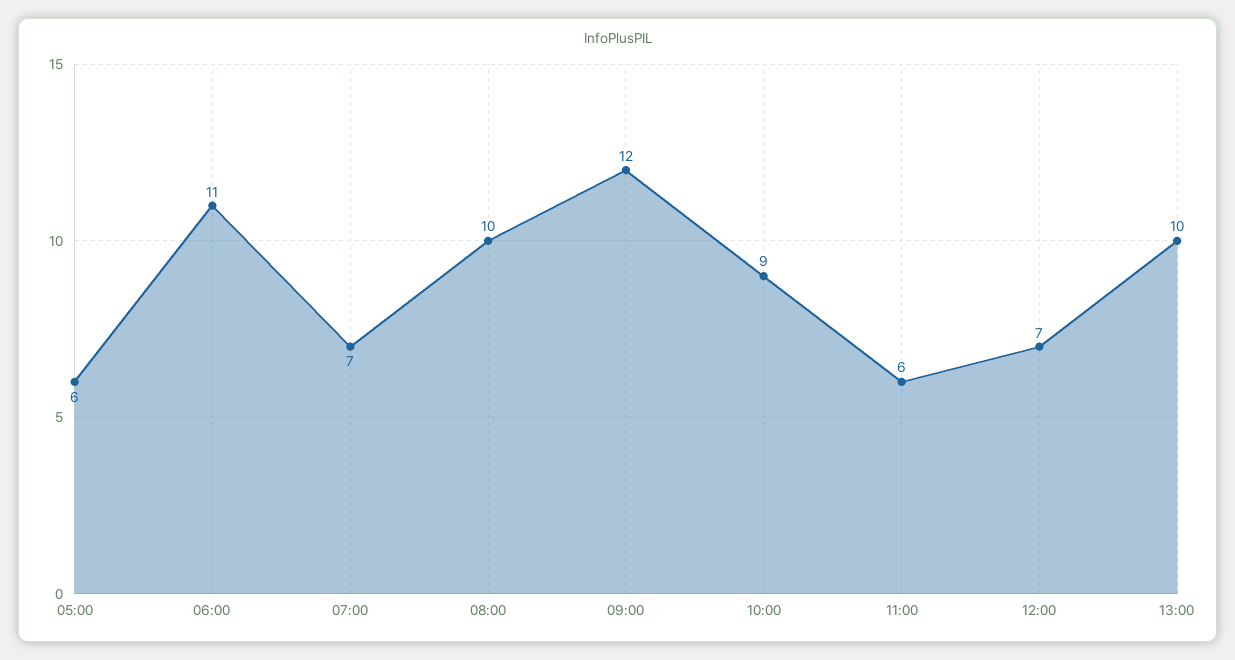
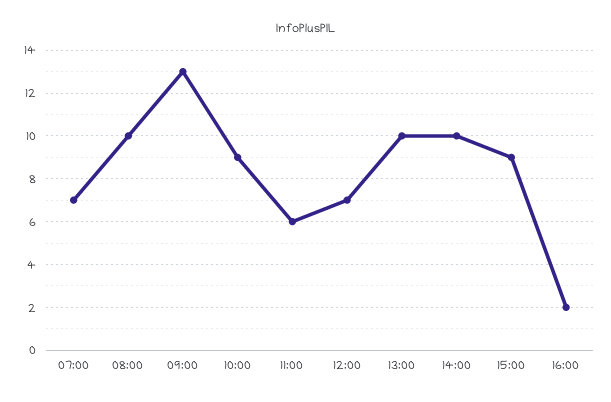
05:00: 6 -> none
06:00: 11 -> none
09:00: 12 -> 13
14:00: none -> 10
15:00: none -> 9
16:00: none -> 2

